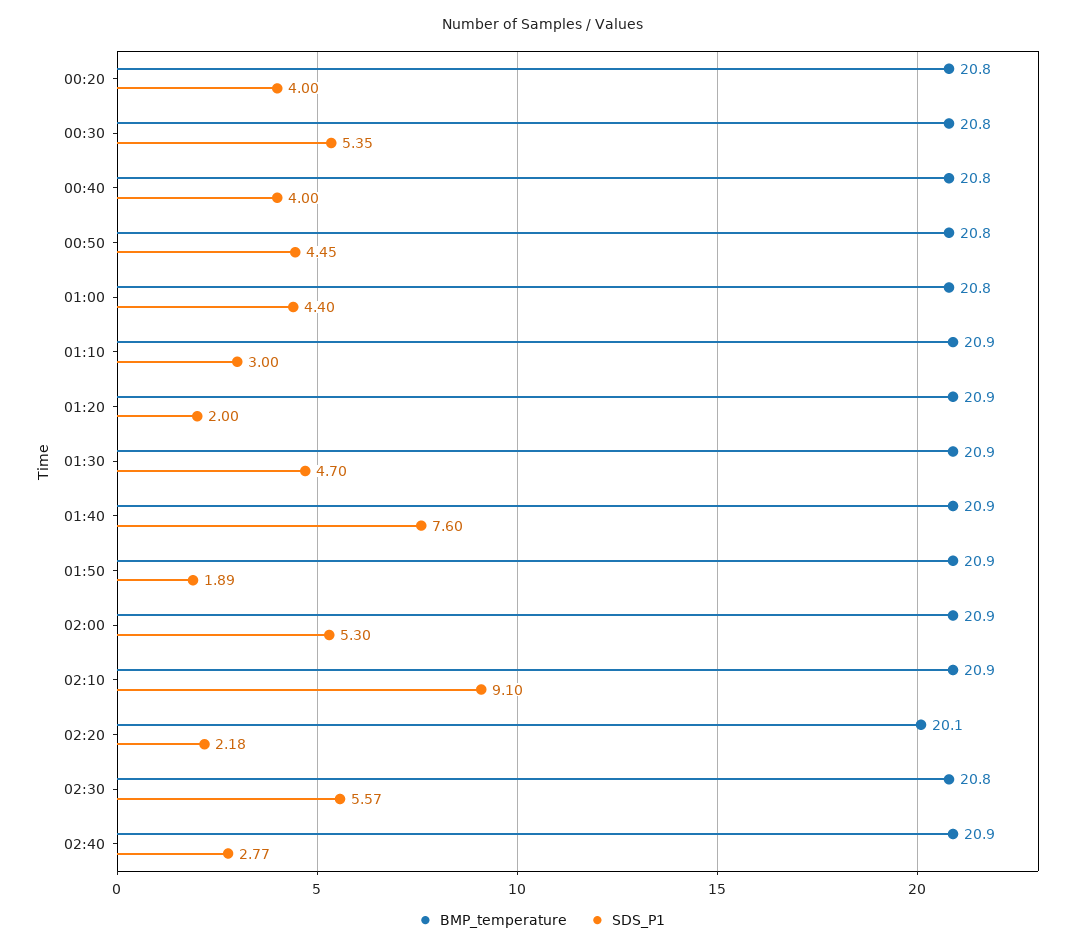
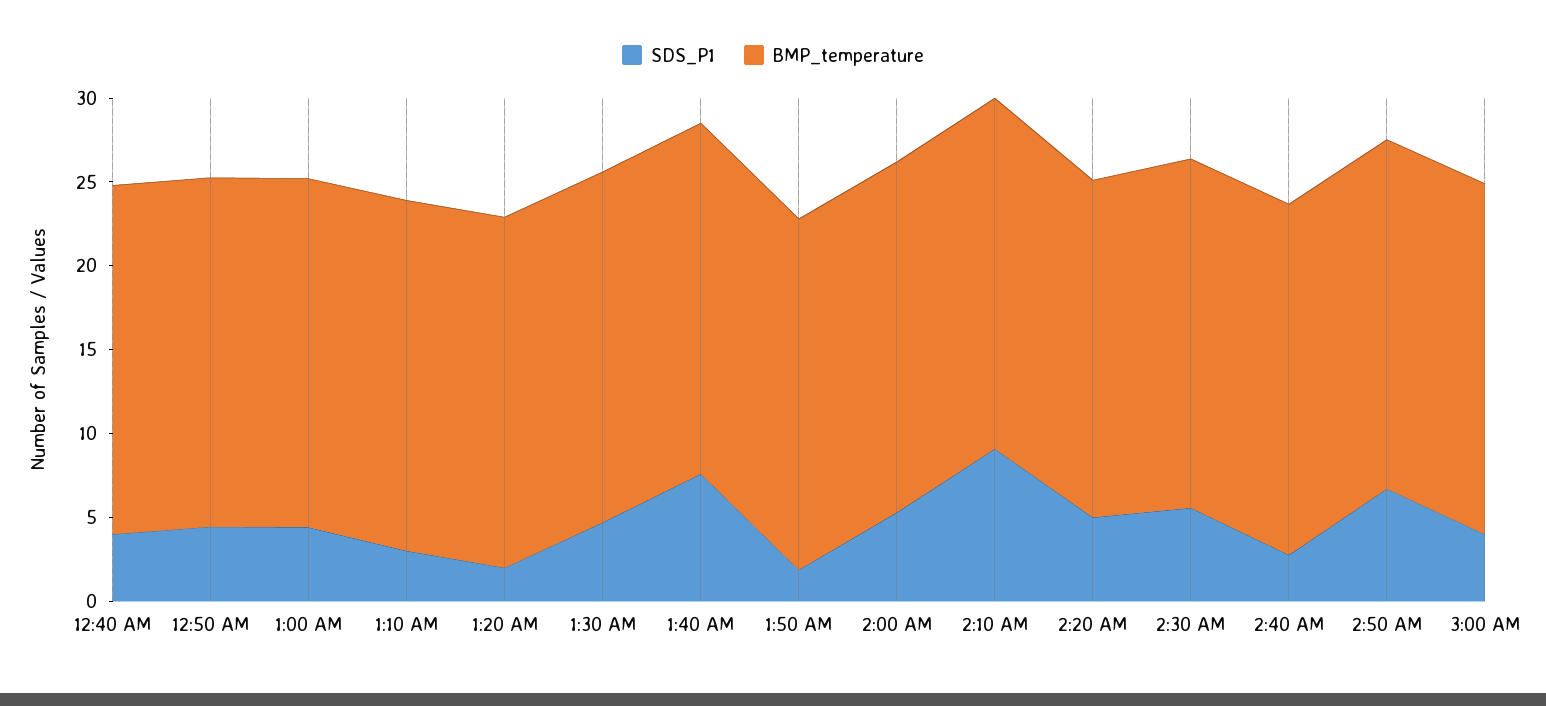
BMP_temperature, 00:20: 20.8 -> none
SDS_P1, 00:20: 4 -> none
BMP_temperature, 00:30: 20.8 -> none
SDS_P1, 00:30: 5.35 -> none
SDS_P1, 02:20: 2.18 -> 5
SDS_P1, 2:50 AM: none -> 7
BMP_temperature, 2:50 AM: none -> 21
SDS_P1, 3:00 AM: none -> 4
BMP_temperature, 3:00 AM: none -> 21

